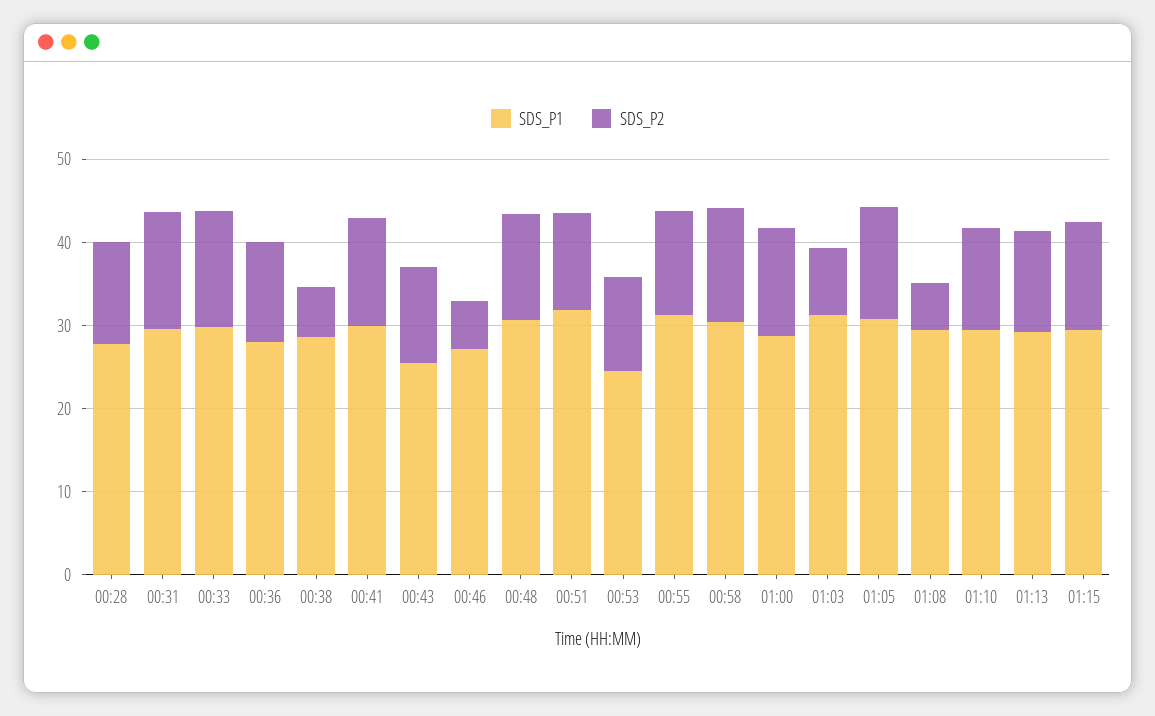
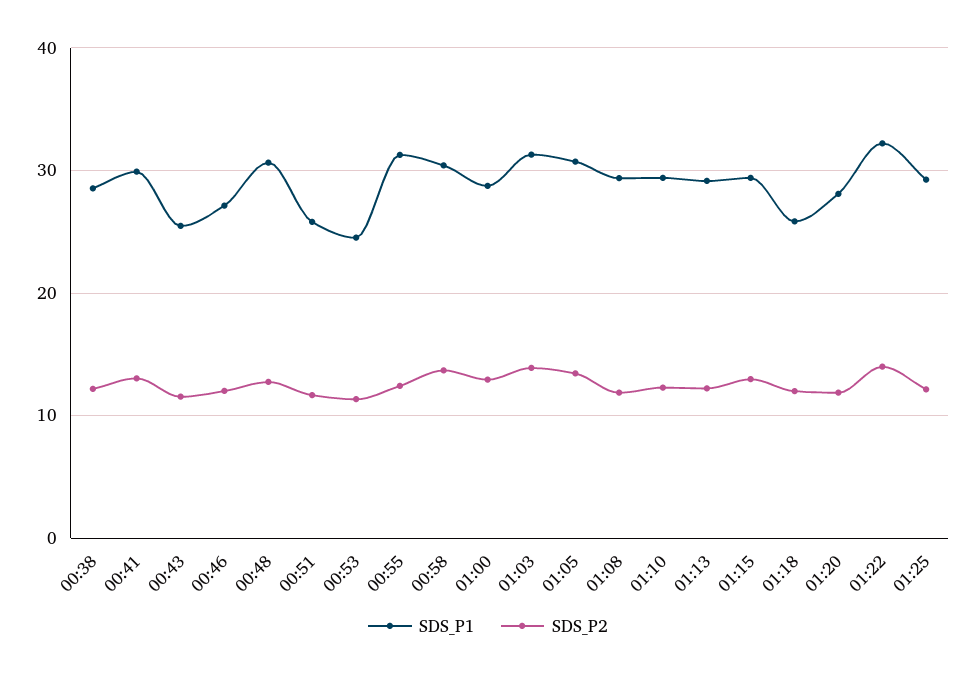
SDS_P1, 00:28: 28 -> none
SDS_P2, 00:28: 12 -> none
SDS_P1, 00:31: 30 -> none
SDS_P2, 00:31: 14 -> none
SDS_P1, 00:33: 30 -> none
SDS_P2, 00:33: 14 -> none
SDS_P1, 00:36: 28 -> none
SDS_P2, 00:36: 12 -> none
SDS_P2, 00:38: 6 -> 12
SDS_P2, 00:46: 6 -> 12
SDS_P1, 00:51: 32 -> 26
SDS_P2, 01:03: 8 -> 14
SDS_P2, 01:08: 6 -> 12
SDS_P1, 01:18: none -> 26
SDS_P2, 01:18: none -> 12
SDS_P1, 01:20: none -> 28
SDS_P2, 01:20: none -> 12
SDS_P1, 01:22: none -> 32
SDS_P2, 01:22: none -> 14
SDS_P1, 01:25: none -> 29
SDS_P2, 01:25: none -> 12

